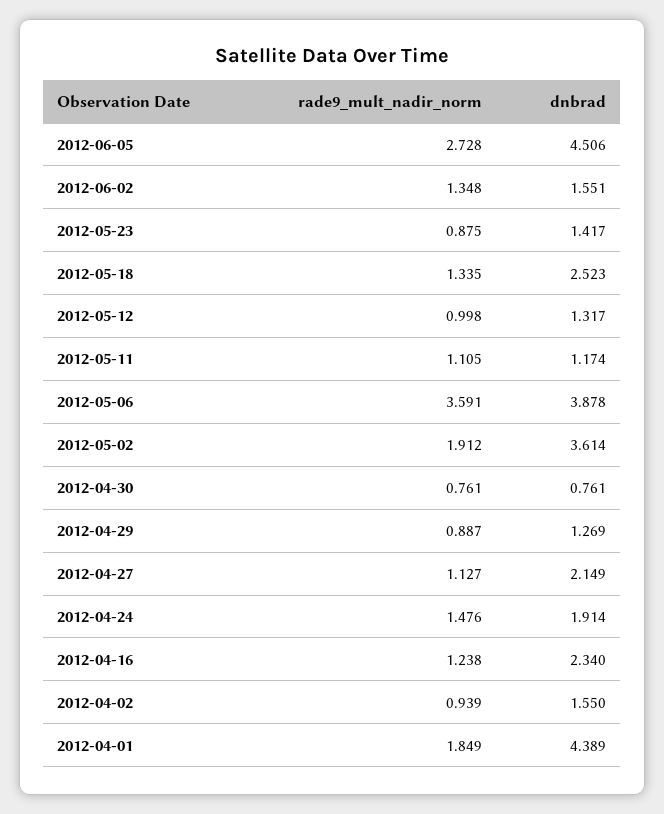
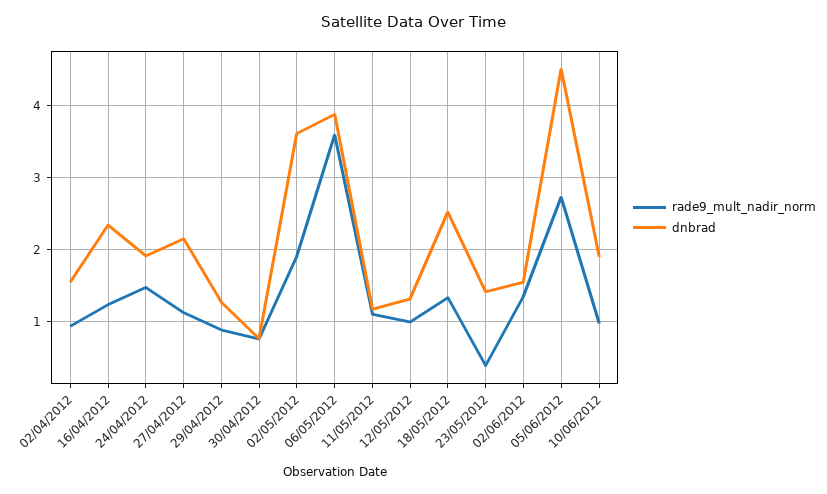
rade9_mult_nadir_norm, 2012-05-23: 0.875 -> 0.4
rade9_mult_nadir_norm, 2012-04-01: 1.849 -> none
dnbrad, 2012-04-01: 4.389 -> none
rade9_mult_nadir_norm, 10/06/2012: none -> 1
dnbrad, 10/06/2012: none -> 1.9

